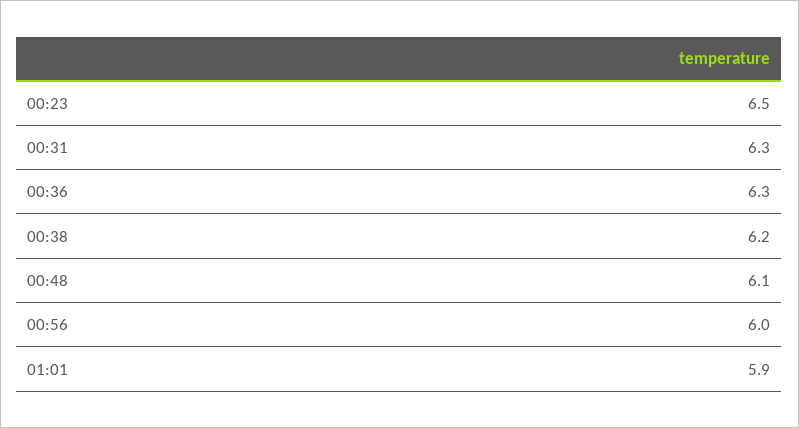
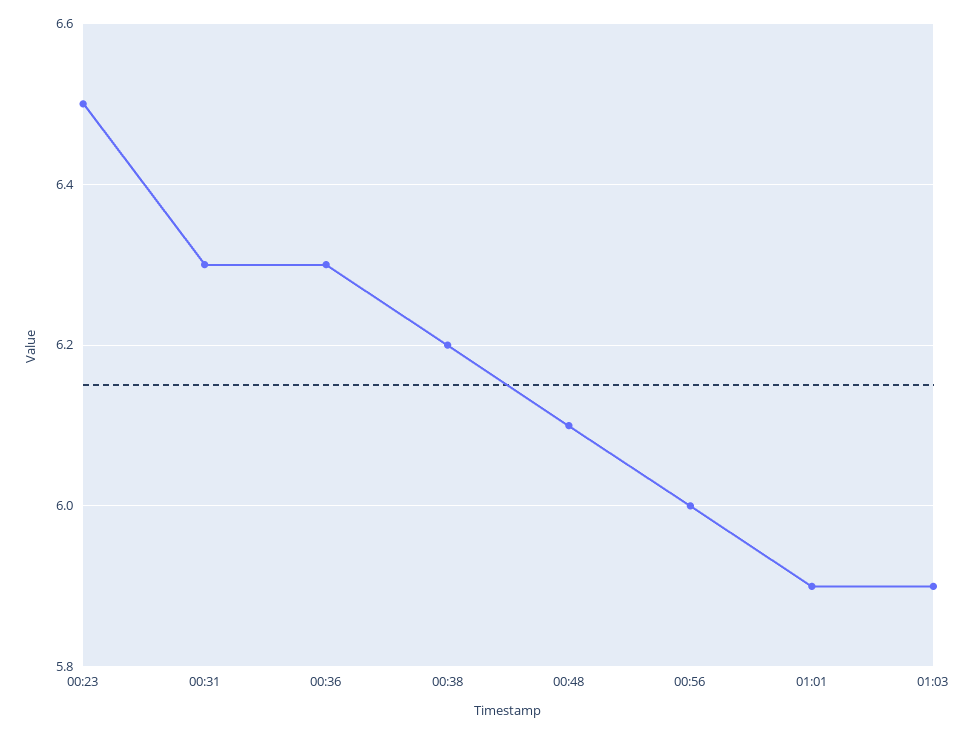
01:03: none -> 5.9

